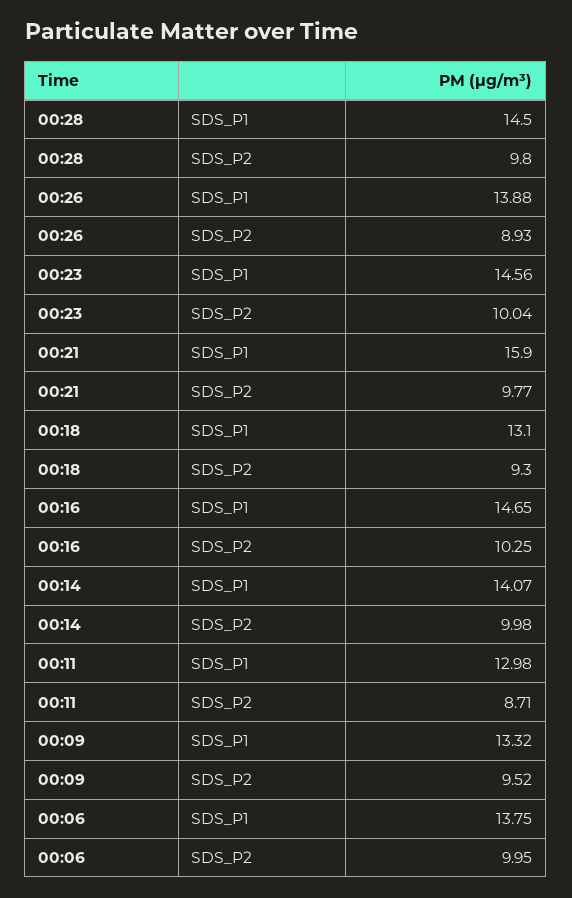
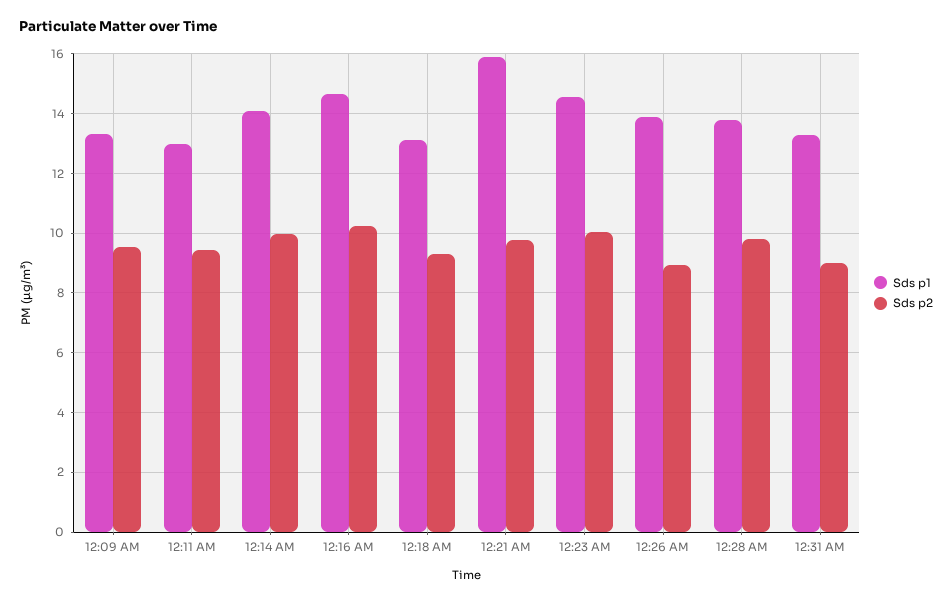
SDS_P1, 00:28: 14.5 -> 13.75
SDS_P2, 00:11: 8.71 -> 9.5
SDS_P1, 00:06: 13.75 -> none
SDS_P2, 00:06: 9.95 -> none
SDS_P1, 12:31 AM: none -> 13.25
SDS_P2, 12:31 AM: none -> 9

